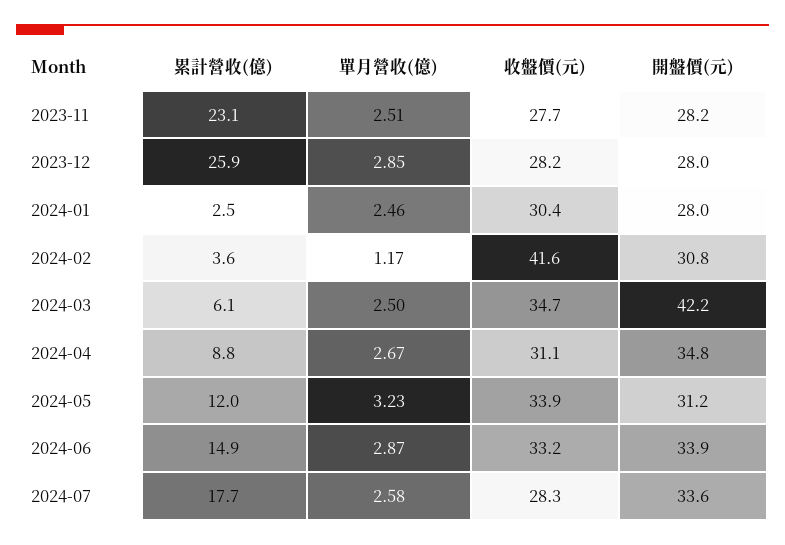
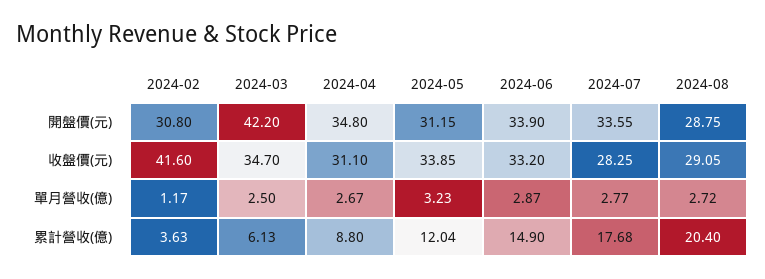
累計營收(億), 2023-11: 23.1 -> none
單月營收(億), 2023-11: 2.51 -> none
收盤價(元), 2023-11: 27.7 -> none
開盤價(元), 2023-11: 28.2 -> none
累計營收(億), 2023-12: 25.9 -> none
單月營收(億), 2023-12: 2.85 -> none
收盤價(元), 2023-12: 28.2 -> none
開盤價(元), 2023-12: 28 -> none
累計營收(億), 2024-01: 2.5 -> none
單月營收(億), 2024-01: 2.46 -> none
收盤價(元), 2024-01: 30.4 -> none
開盤價(元), 2024-01: 28 -> none
單月營收(億), 2024-07: 2.58 -> 2.77
開盤價(元), 2024-08: none -> 28.75
收盤價(元), 2024-08: none -> 29.05
單月營收(億), 2024-08: none -> 2.72
累計營收(億), 2024-08: none -> 20.4

